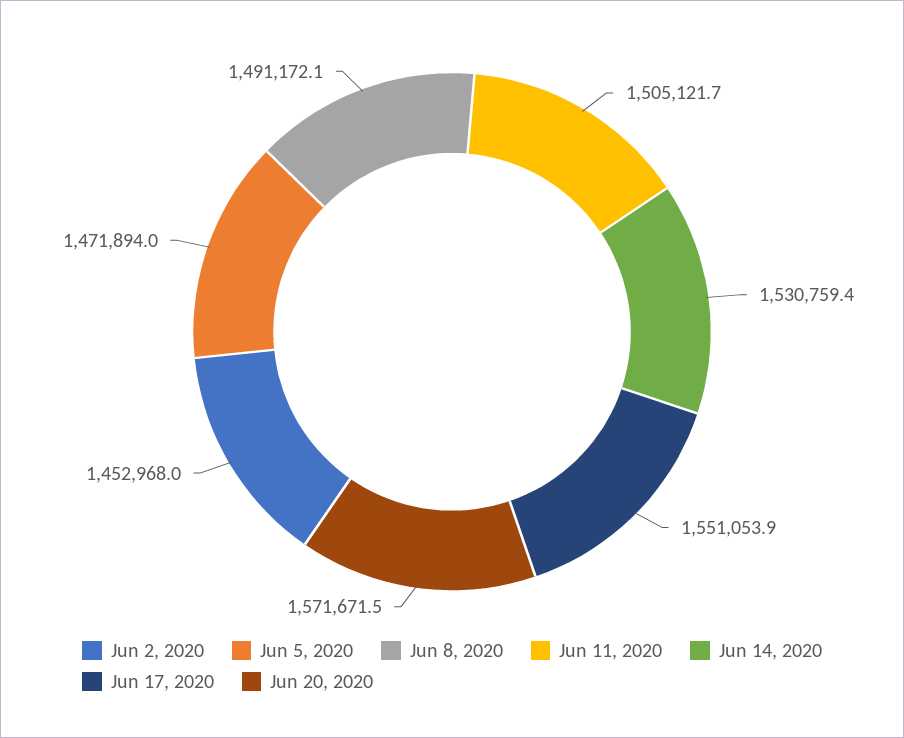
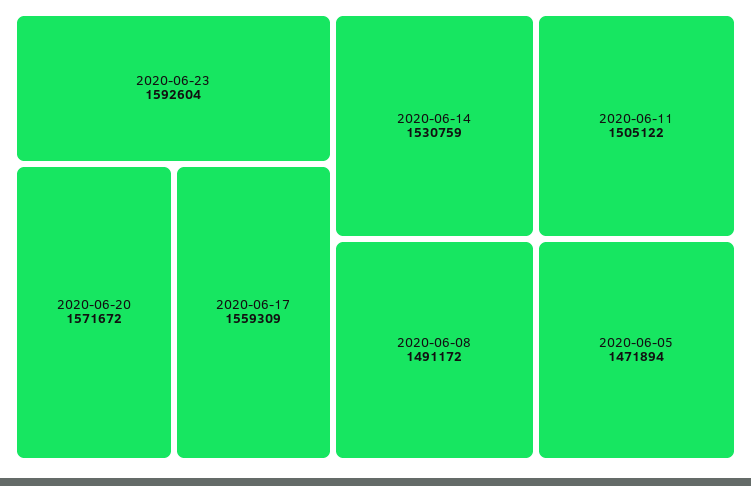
Jun 2, 2020: 1452968 -> none
Jun 17, 2020: 1551053.9 -> 1559309
2020-06-23: none -> 1592604

